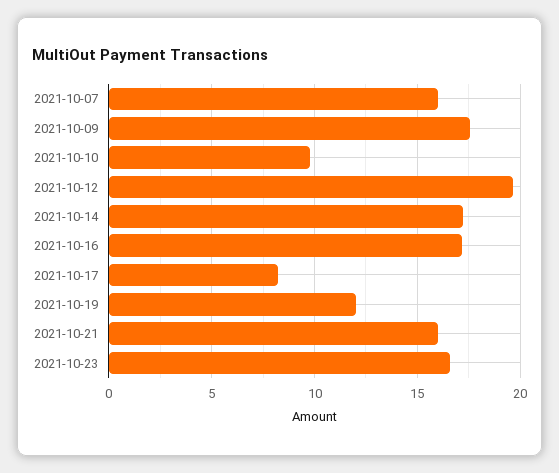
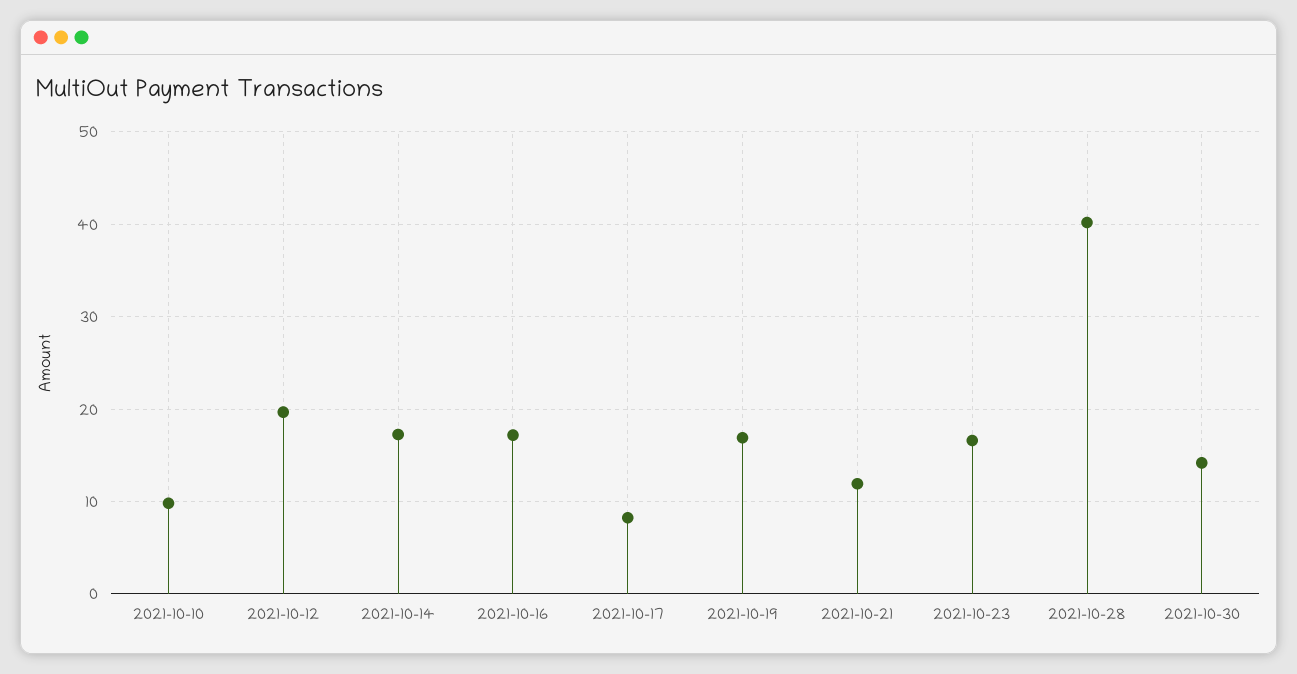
2021-10-07: 16 -> none
2021-10-09: 17.5 -> none
2021-10-19: 12 -> 17
2021-10-21: 16 -> 12
2021-10-28: none -> 40
2021-10-30: none -> 14

